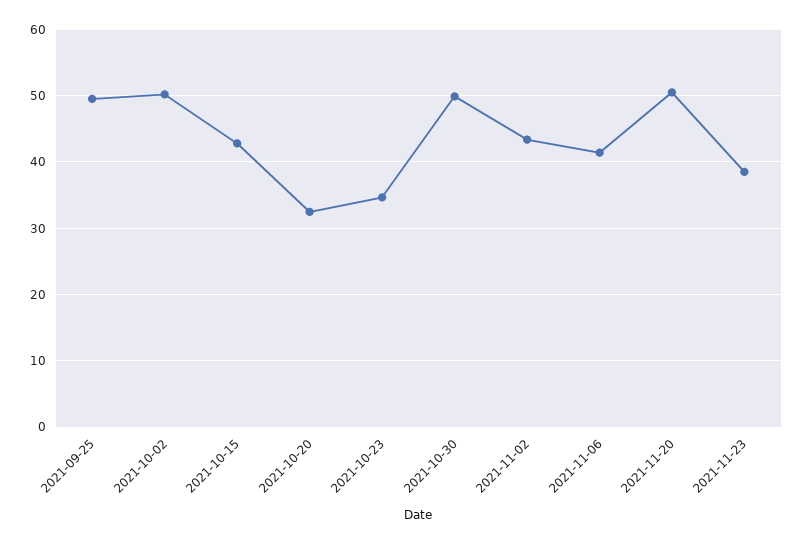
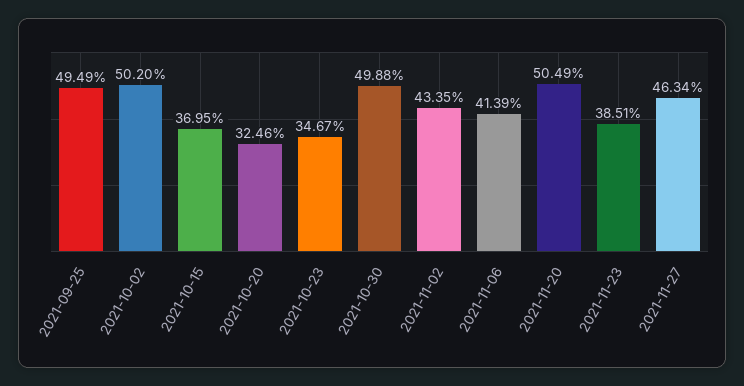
2021-10-15: 43 -> 36.95
2021-11-27: none -> 46.34

